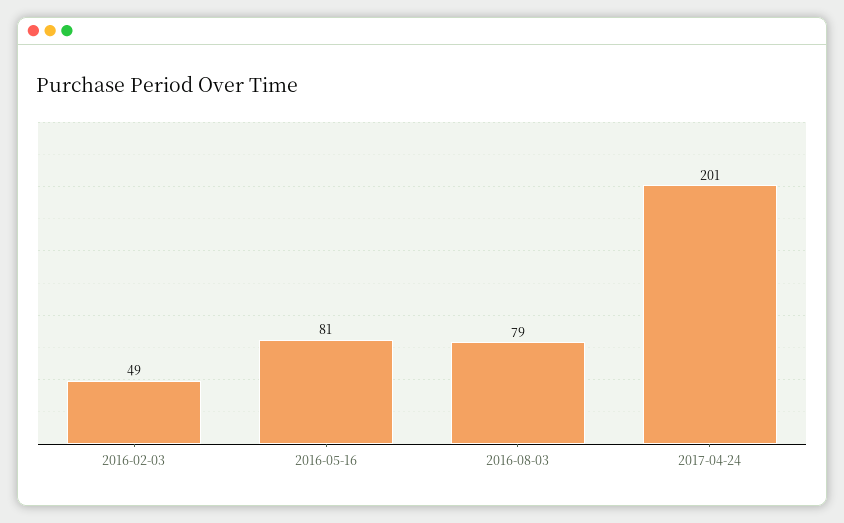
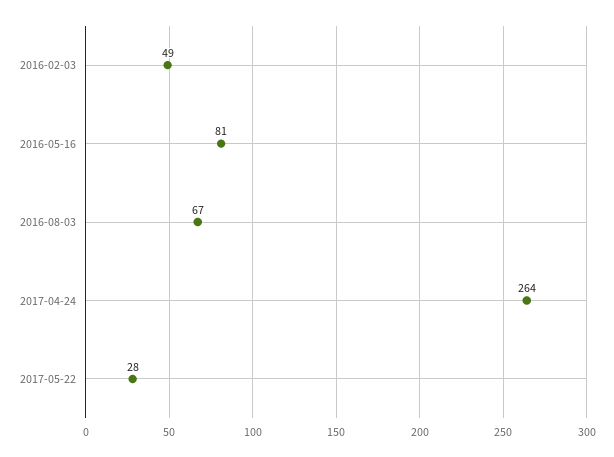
2016-08-03: 79 -> 67
2017-04-24: 201 -> 264
2017-05-22: none -> 28

